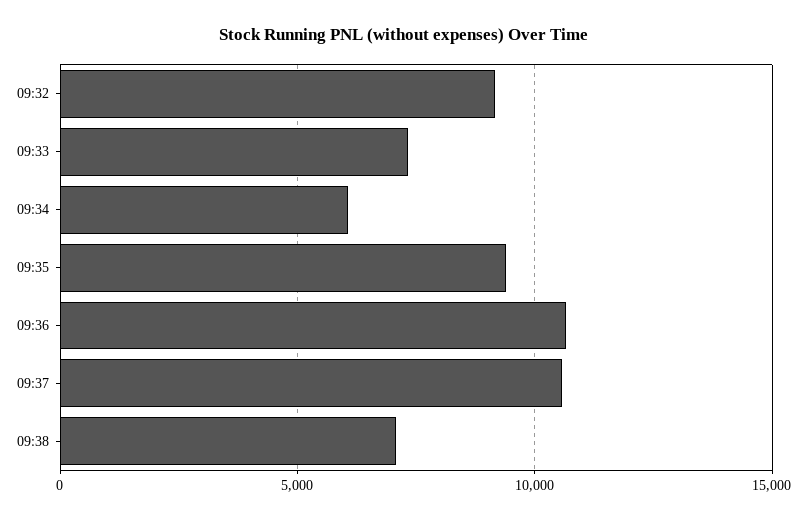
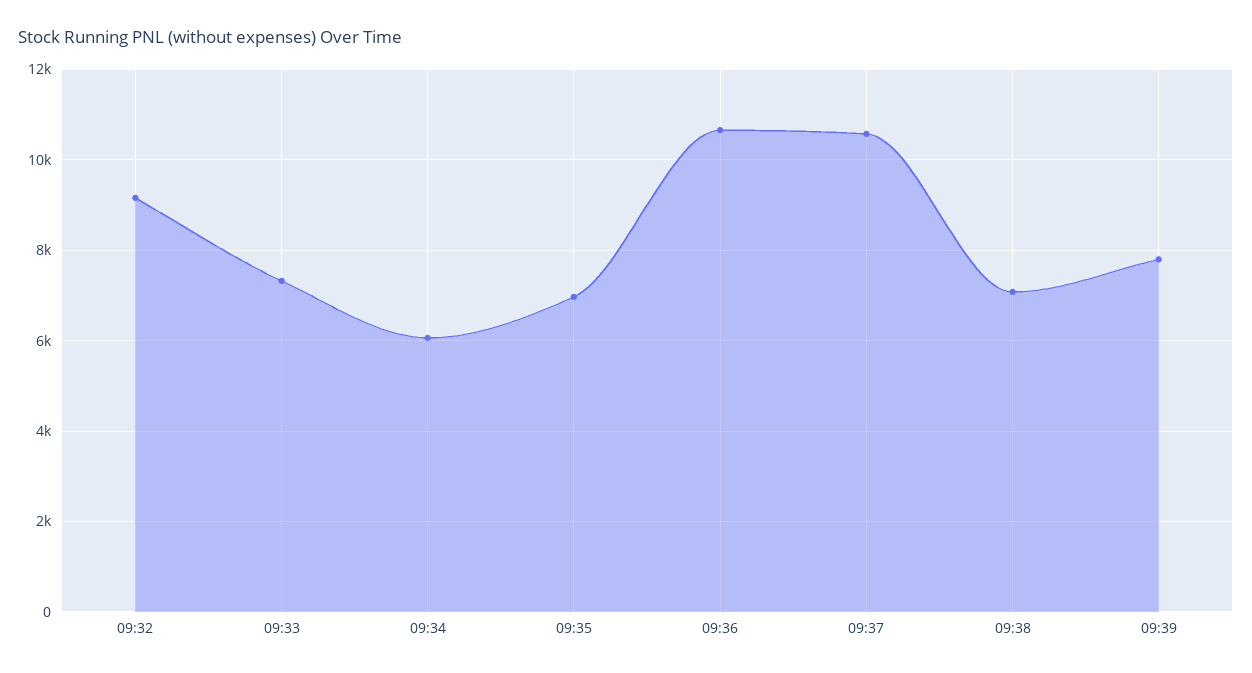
09:35: 9500 -> 7000
09:39: none -> 7800

